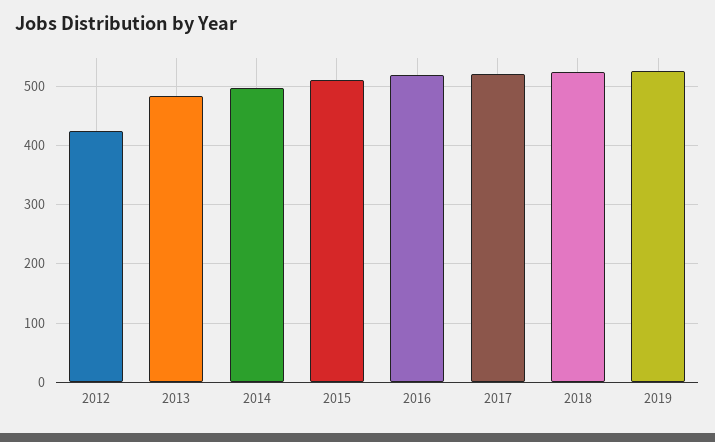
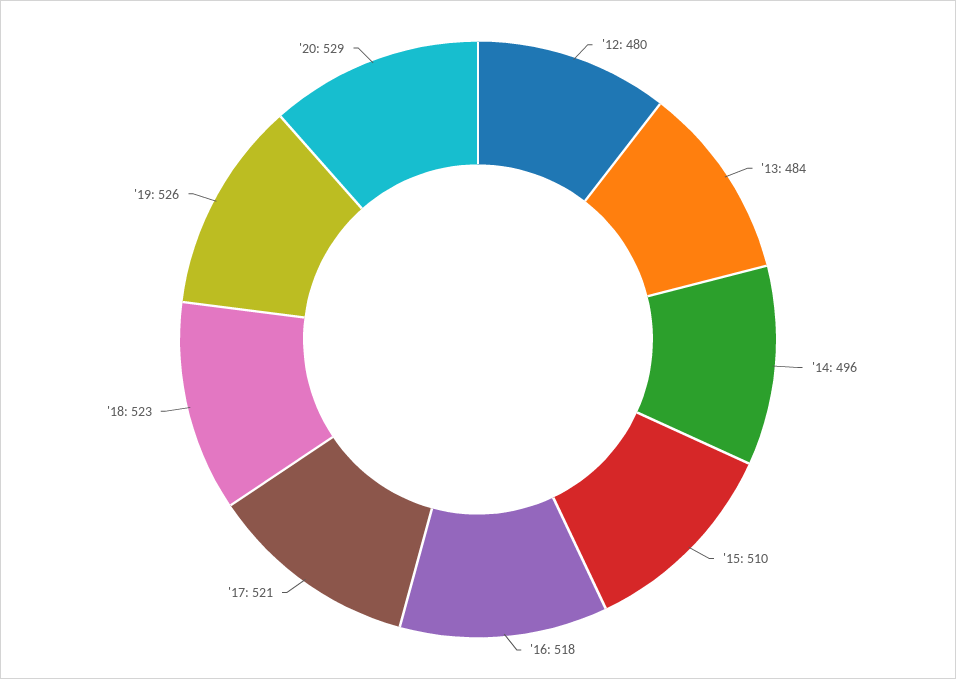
2012: 420 -> 480
'20: none -> 529

